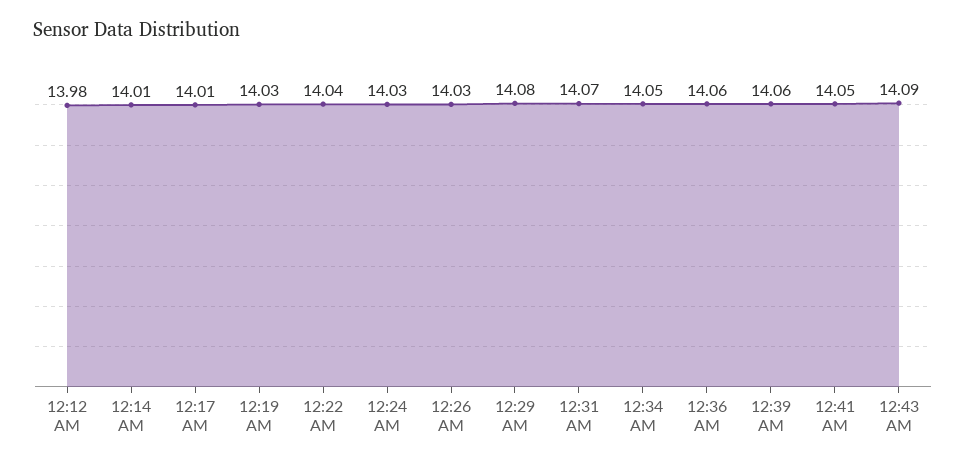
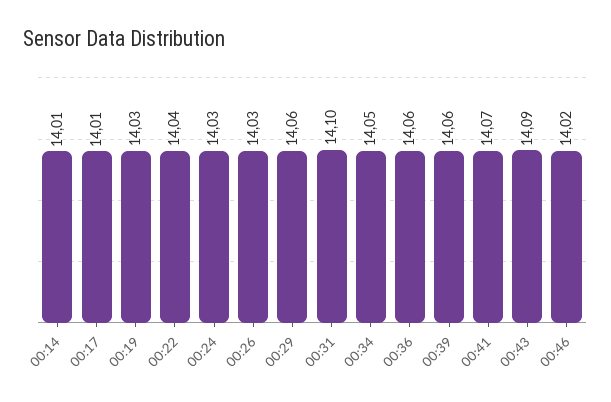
12:12 AM: 13.98 -> none
12:29 AM: 14.08 -> 14.06
12:31 AM: 14.07 -> 14.1
12:41 AM: 14.05 -> 14.07
00:46: none -> 14.02

